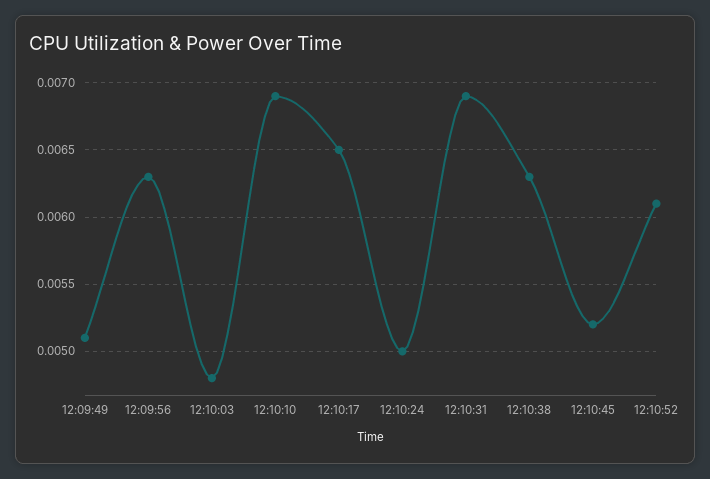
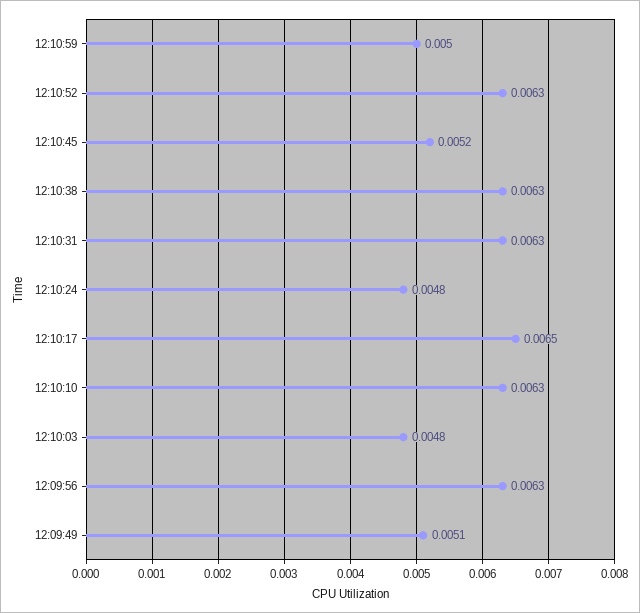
12:10:10: 0.0069 -> 0.0063
12:10:24: 0.005 -> 0.0048
12:10:31: 0.0069 -> 0.0063
12:10:52: 0.0061 -> 0.0063
12:10:59: none -> 0.005

